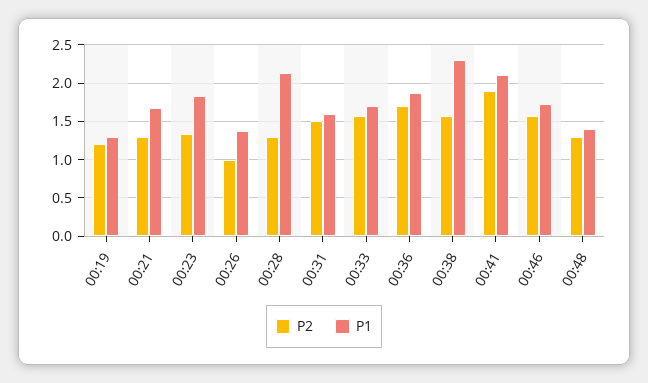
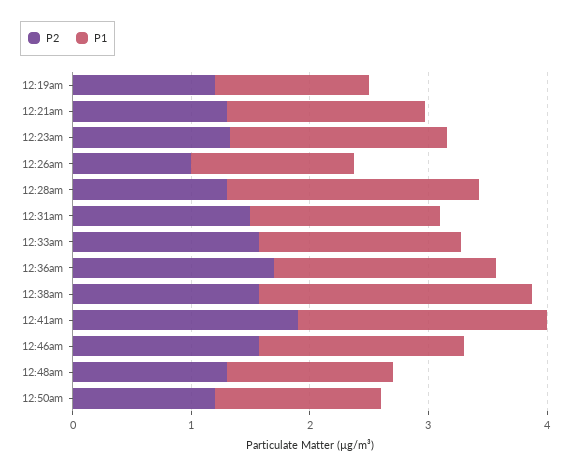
P2, 12:50am: none -> 1.2
P1, 12:50am: none -> 1.4

